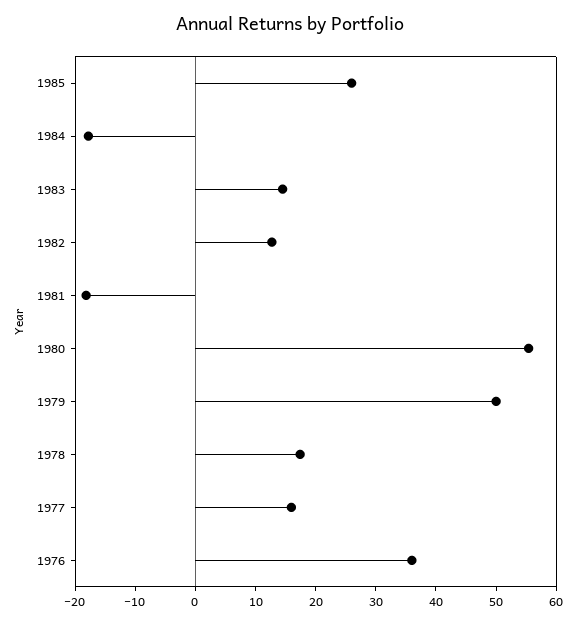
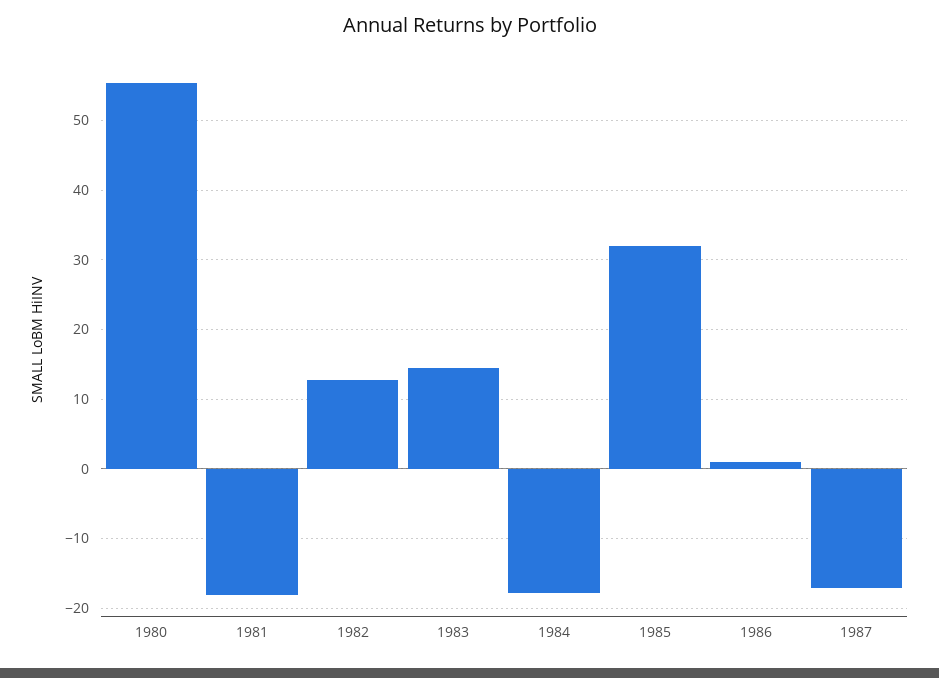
1985: 26 -> 32
1979: 50 -> none
1978: 18 -> none
1977: 16 -> none
1976: 36 -> none
1986: none -> 1
1987: none -> -17

